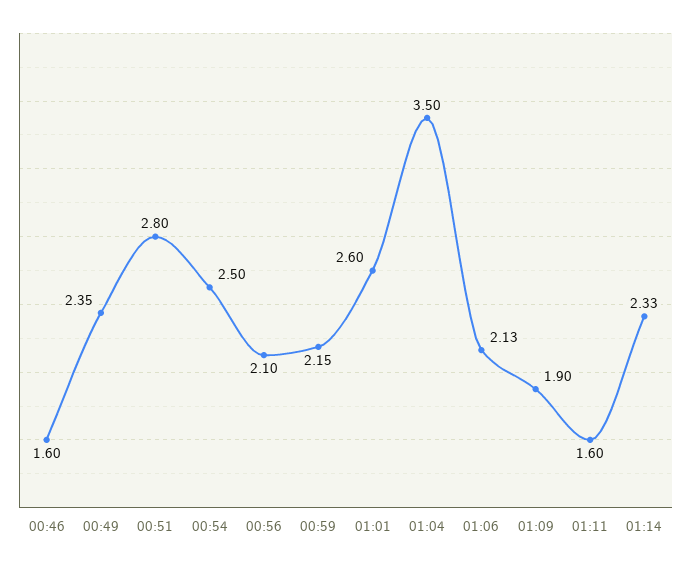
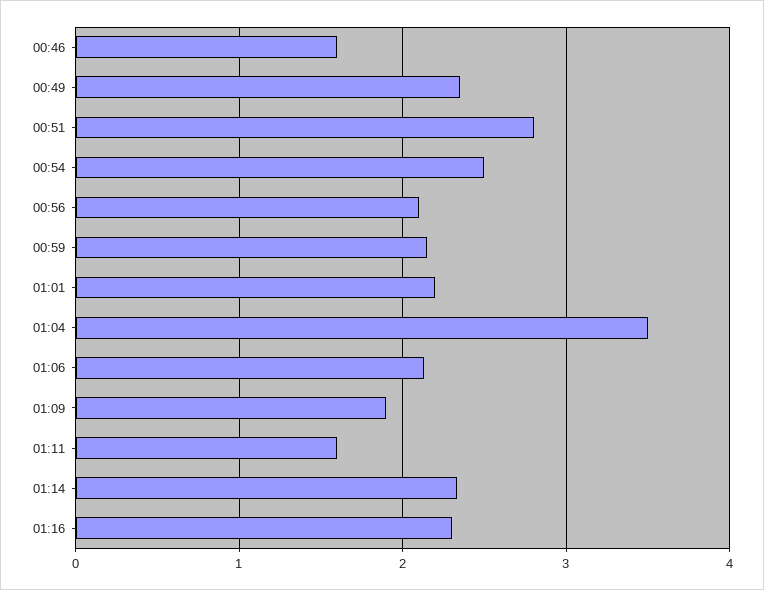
01:01: 2.6 -> 2.2
01:16: none -> 2.3

